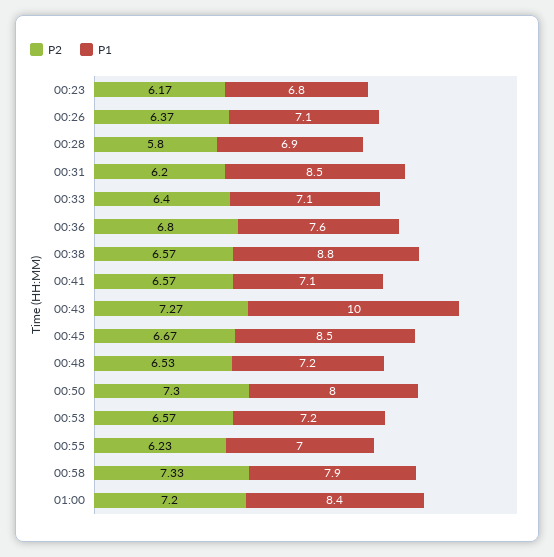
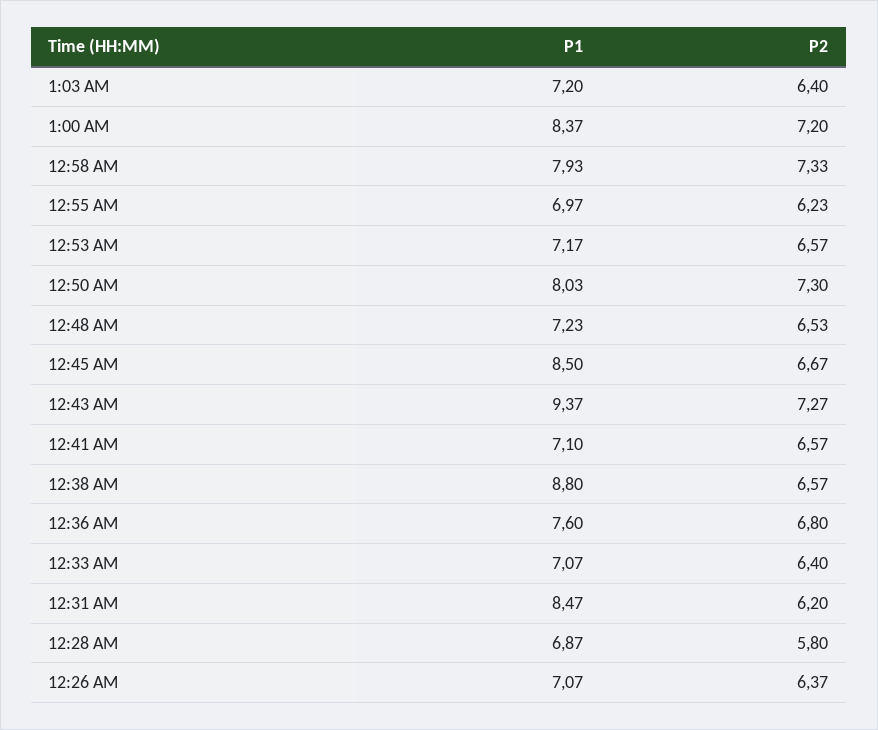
P2, 00:23: 6.17 -> none
P1, 00:23: 6.8 -> none
P1, 00:43: 10 -> 9.37
P1, 1:03 AM: none -> 7.2
P2, 1:03 AM: none -> 6.4

